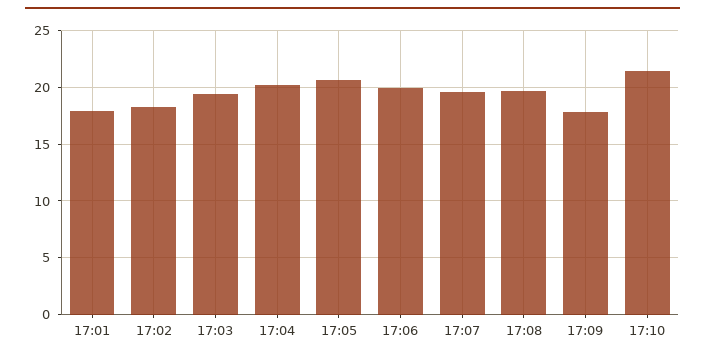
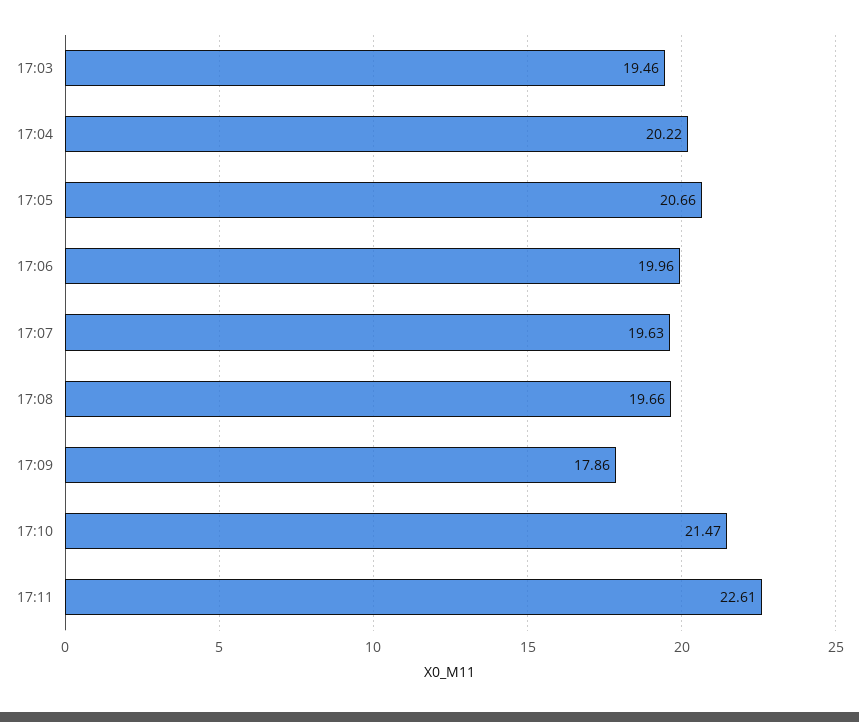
17:01: 18 -> none
17:02: 18 -> none
17:11: none -> 22.61

